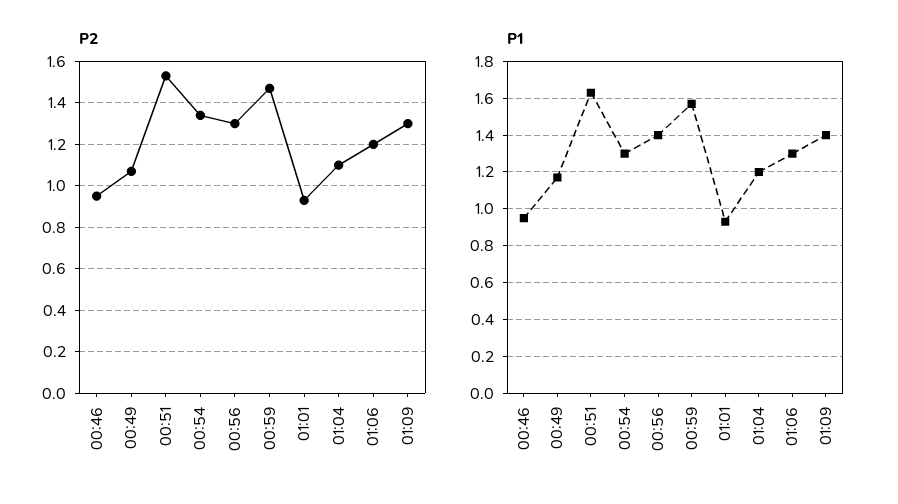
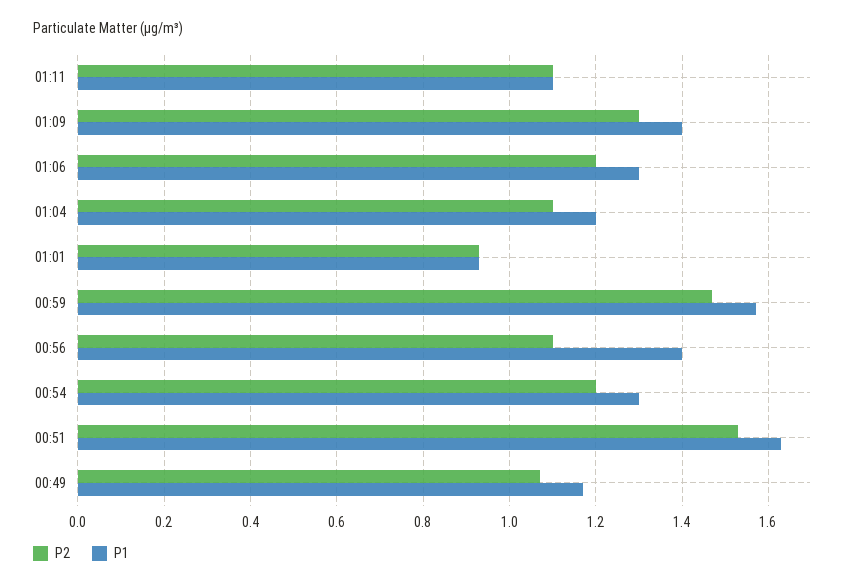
P2, 00:46: 0.95 -> none
P2, 00:54: 1.35 -> 1.2
P2, 00:56: 1.3 -> 1.1
P1, 00:46: 0.95 -> none
P2, 01:11: none -> 1.1
P1, 01:11: none -> 1.1

